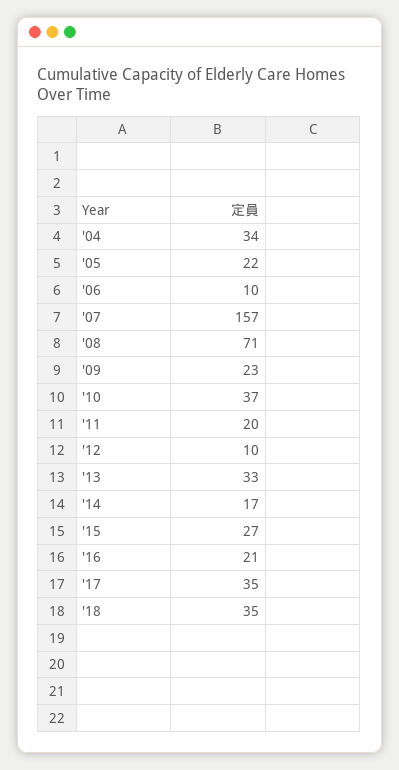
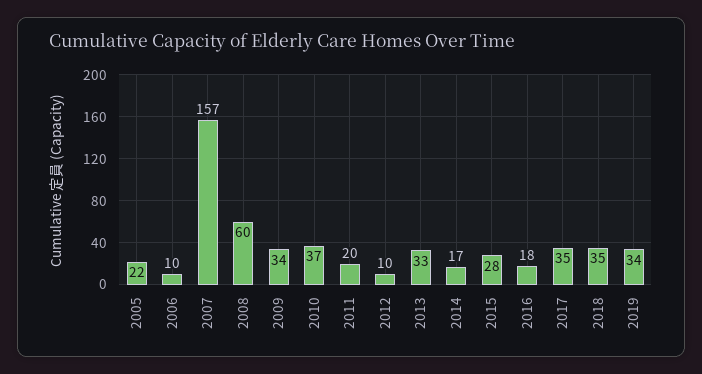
'04: 34 -> none
'08: 71 -> 60
'09: 23 -> 34
'15: 27 -> 28
'16: 21 -> 18
2019: none -> 34

